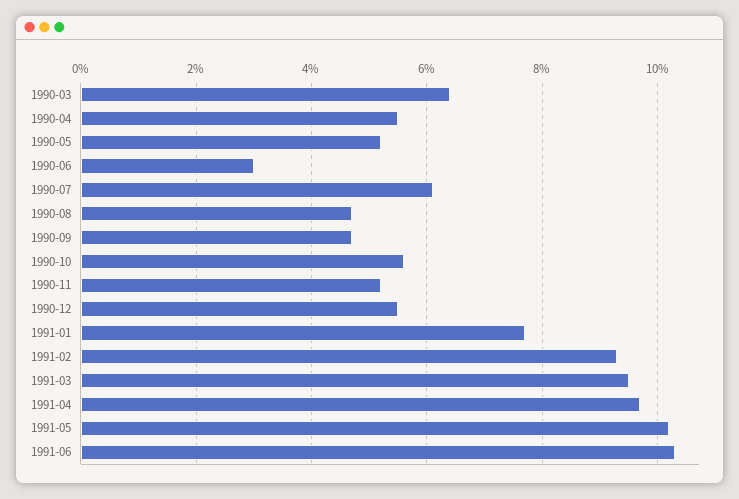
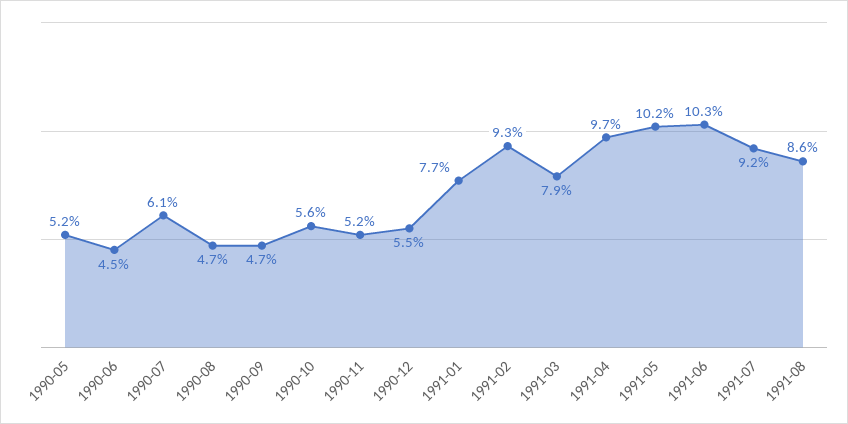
1990-03: 6.5 -> none
1990-04: 5.5 -> none
1990-06: 3 -> 4.5
1991-03: 9.5 -> 7.9
1991-07: none -> 9.2
1991-08: none -> 8.6

